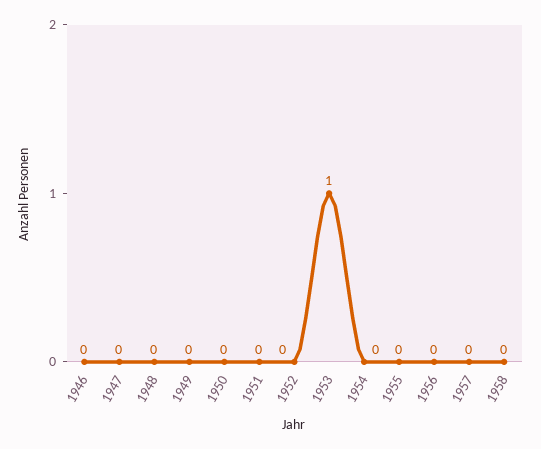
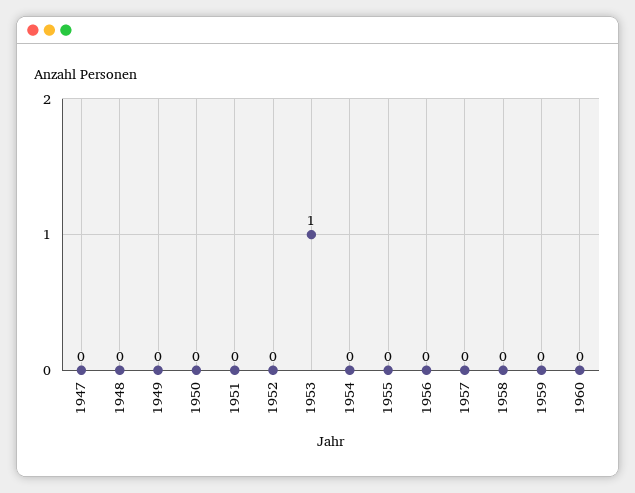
1946: 0 -> none
1959: none -> 0
1960: none -> 0

